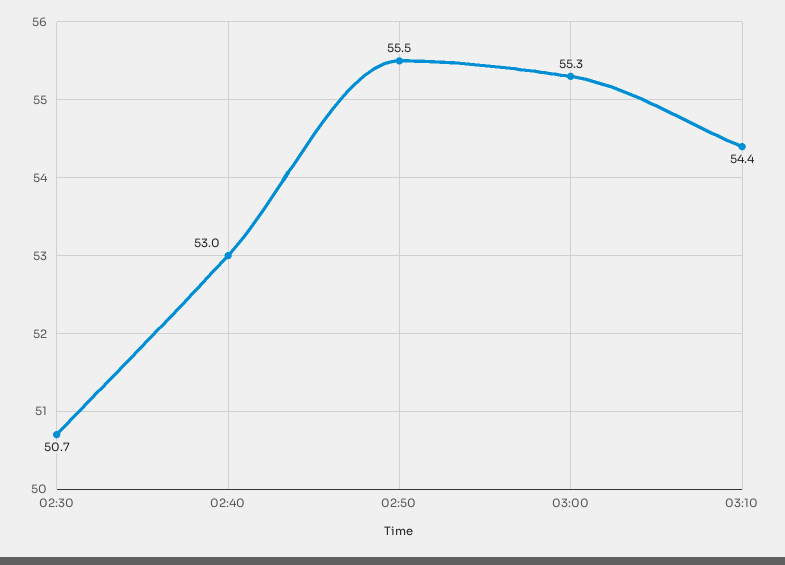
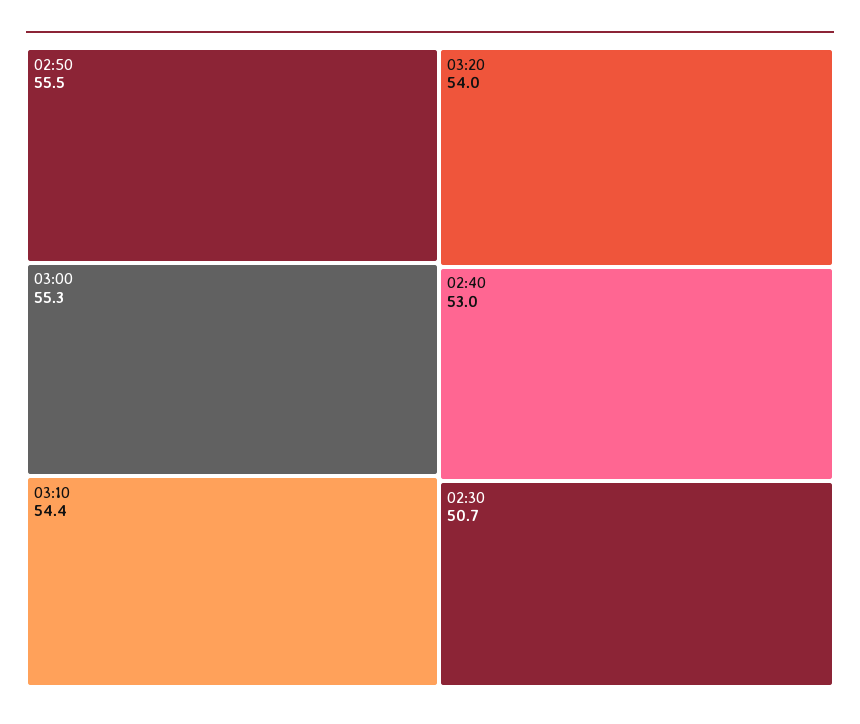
03:20: none -> 54

